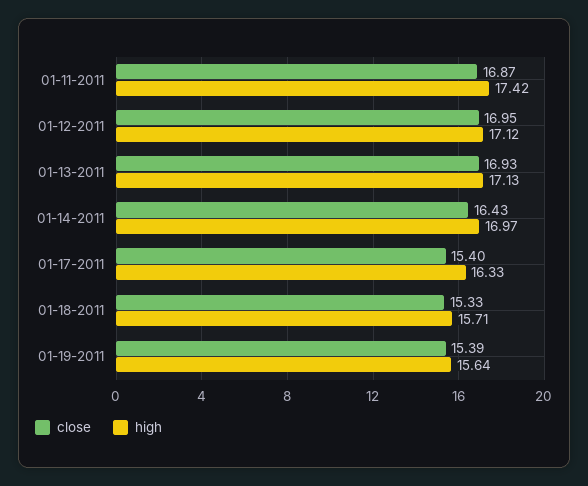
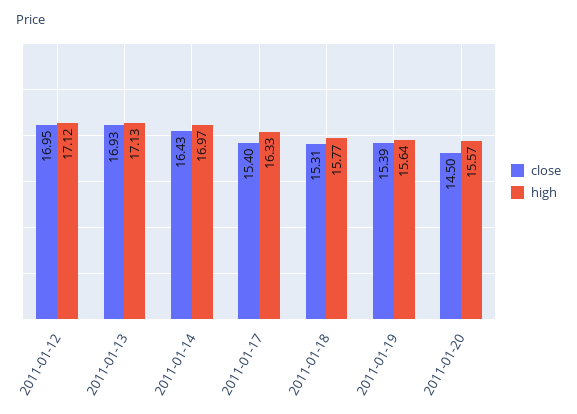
close, 01-11-2011: 16.87 -> none
high, 01-11-2011: 17.42 -> none
close, 01-18-2011: 15.33 -> 15.31
high, 01-18-2011: 15.71 -> 15.77
close, 2011-01-20: none -> 14.5
high, 2011-01-20: none -> 15.57

